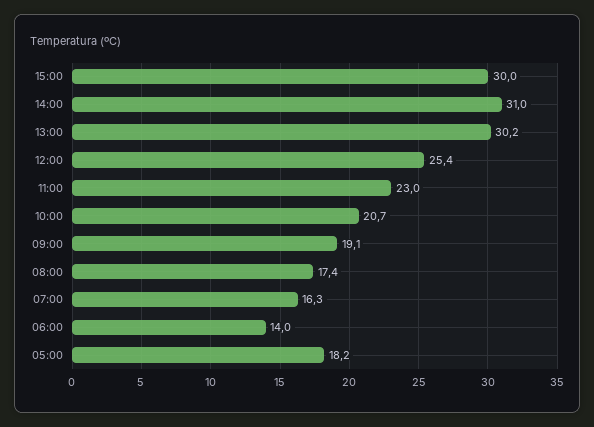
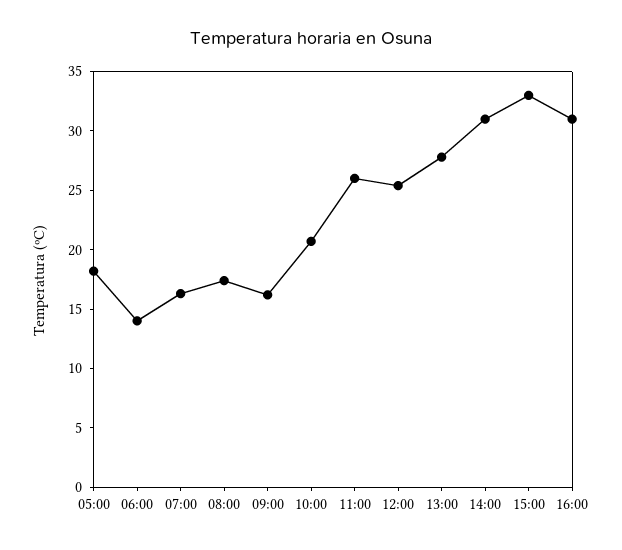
15:00: 30 -> 33
13:00: 30.2 -> 28
11:00: 23 -> 26
09:00: 19.1 -> 16
16:00: none -> 31

